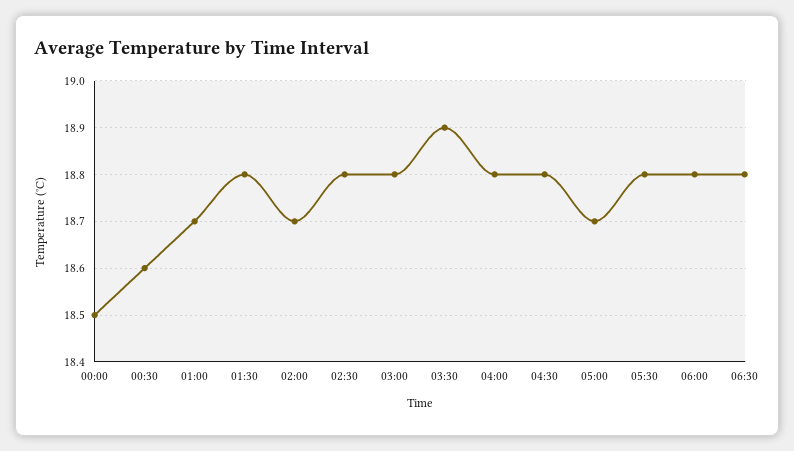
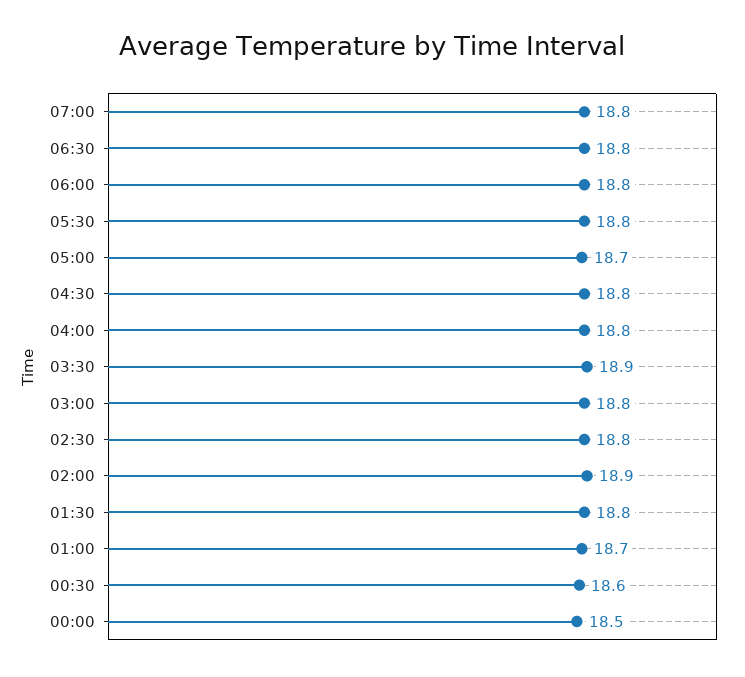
02:00: 18.7 -> 18.9
07:00: none -> 18.8

